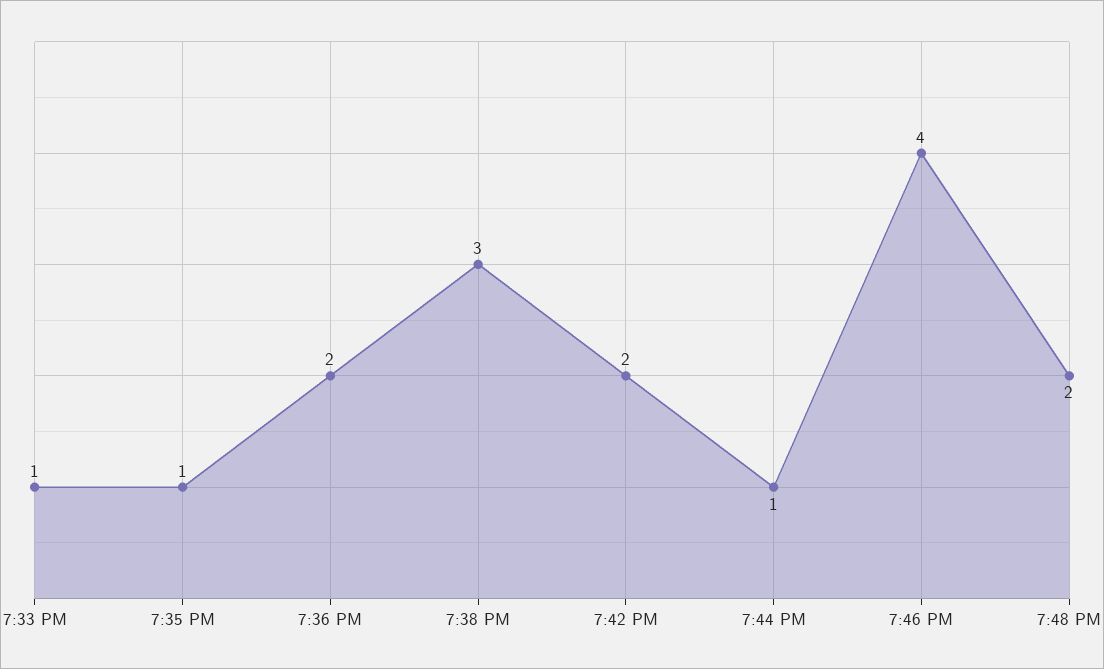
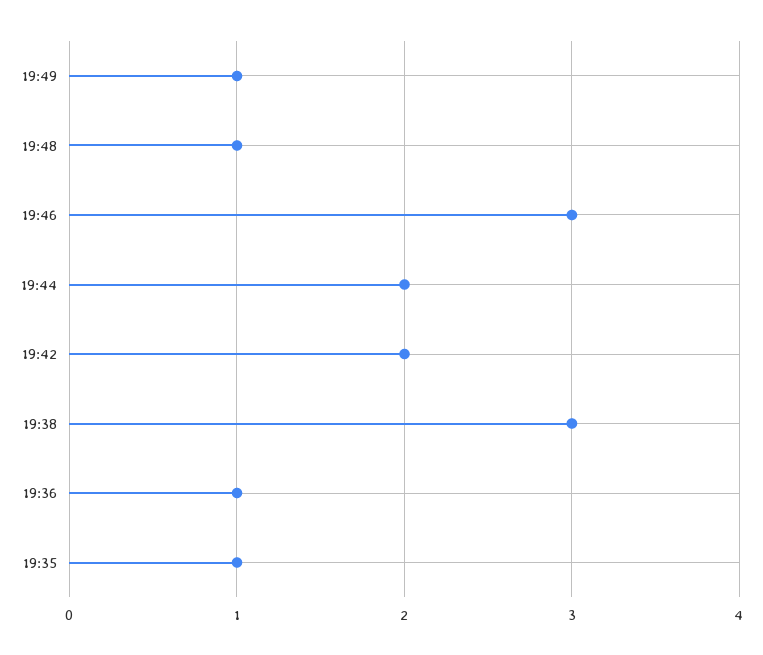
7:33 PM: 1 -> none
7:36 PM: 2 -> 1
7:44 PM: 1 -> 2
7:46 PM: 4 -> 3
7:48 PM: 2 -> 1
19:49: none -> 1

